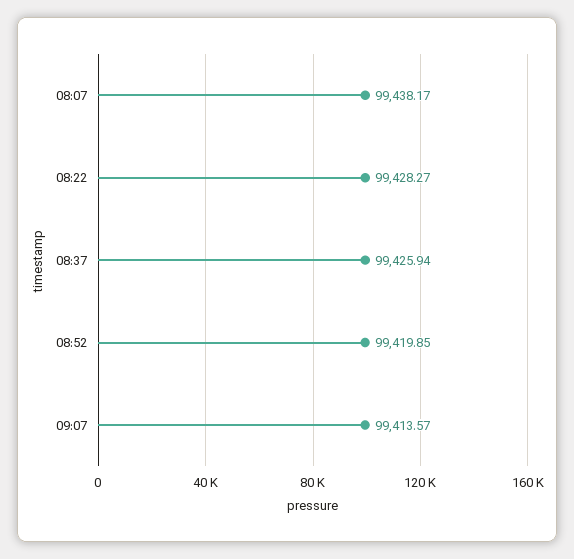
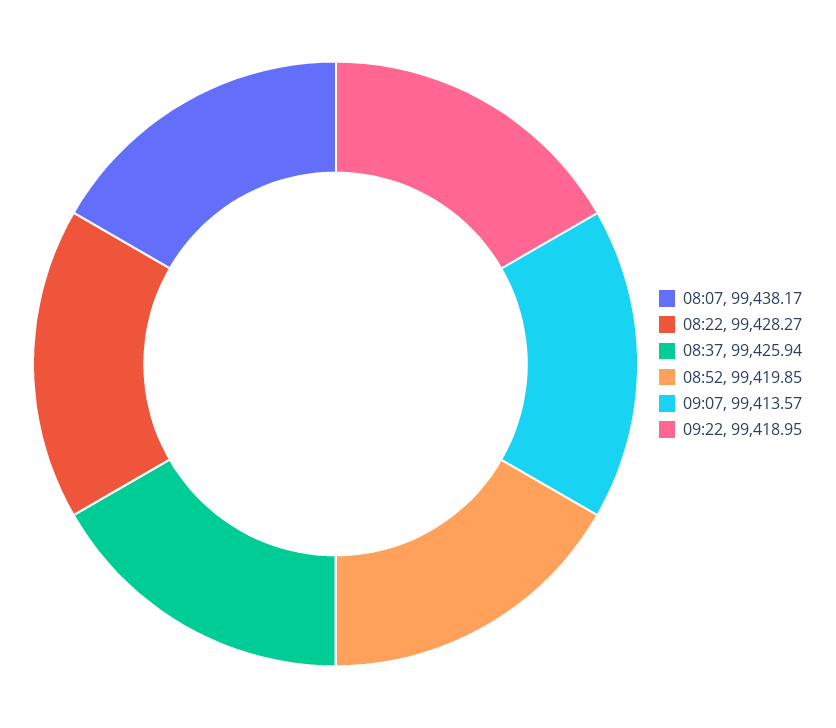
09:22: none -> 99418.95

